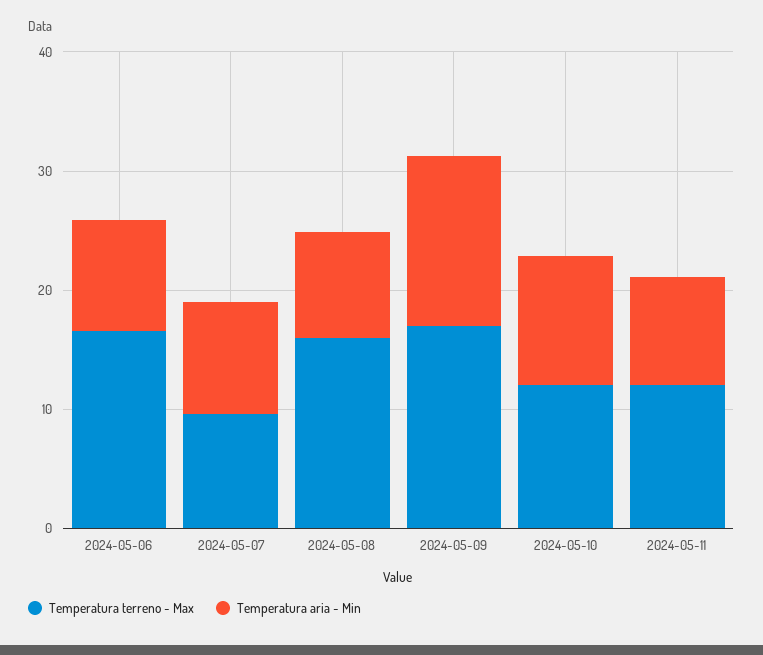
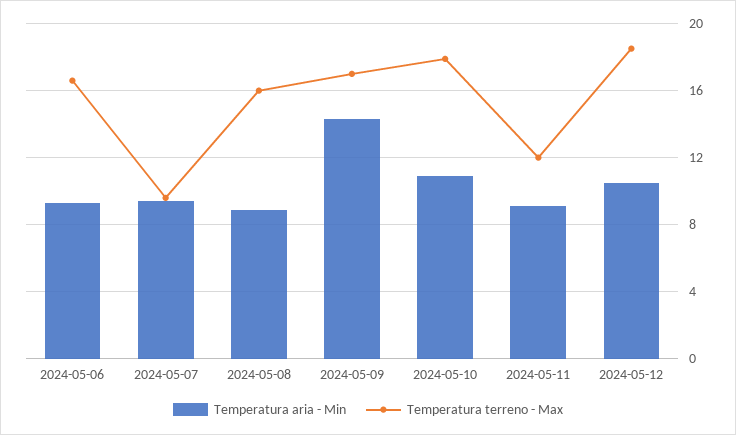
Temperatura terreno - Max, 2024-05-10: 12 -> 18
Temperatura aria - Min, 2024-05-12: none -> 10.5
Temperatura terreno - Max, 2024-05-12: none -> 18.5

